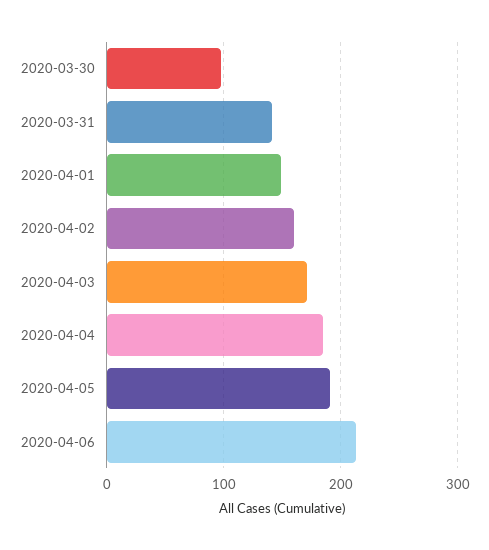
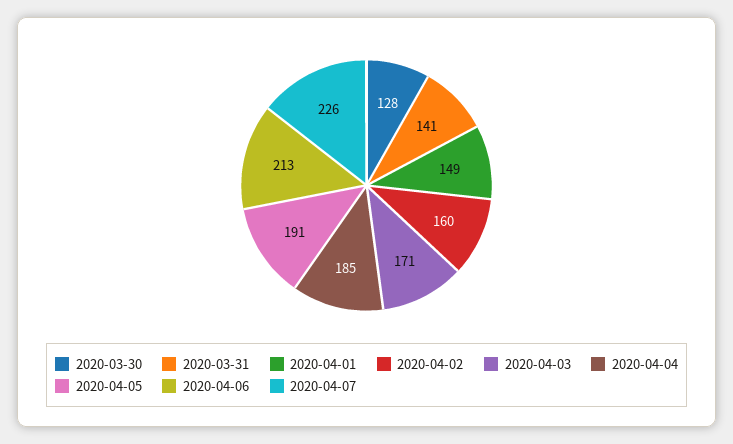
2020-03-30: 100 -> 128
2020-04-07: none -> 226

